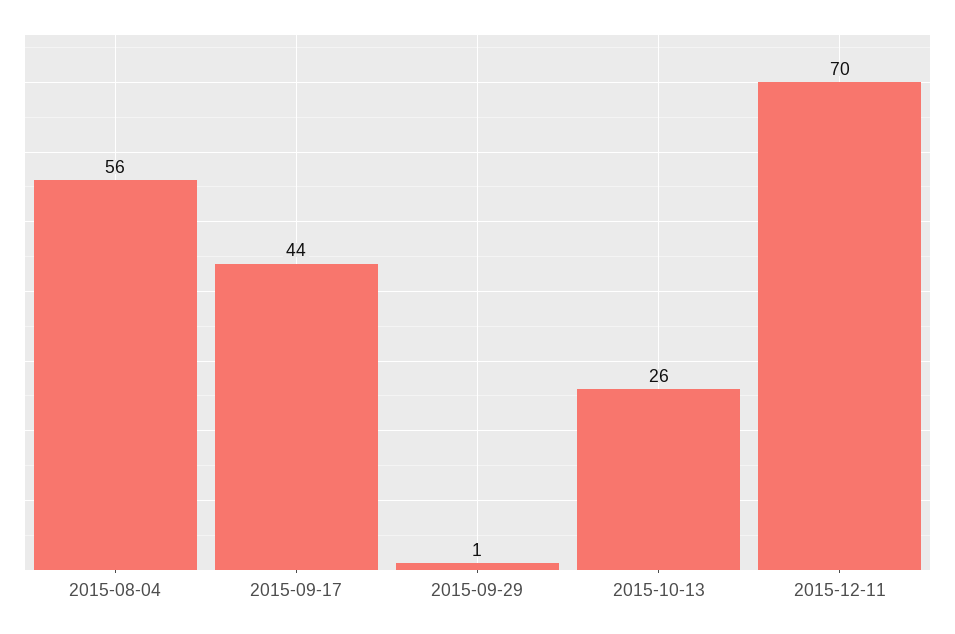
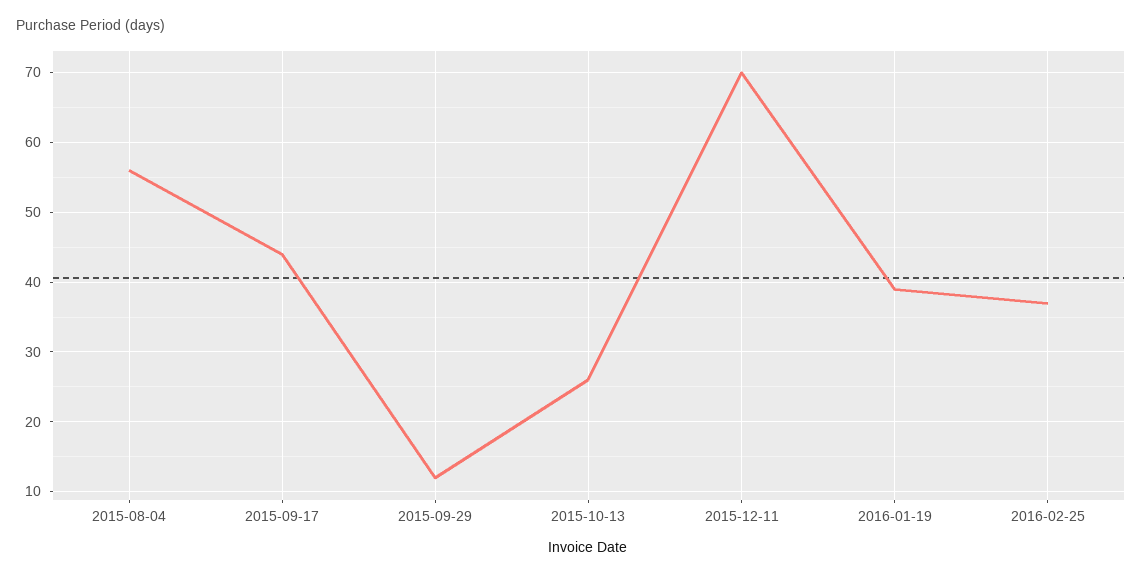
2015-09-29: 1 -> 12
2016-01-19: none -> 39
2016-02-25: none -> 37

